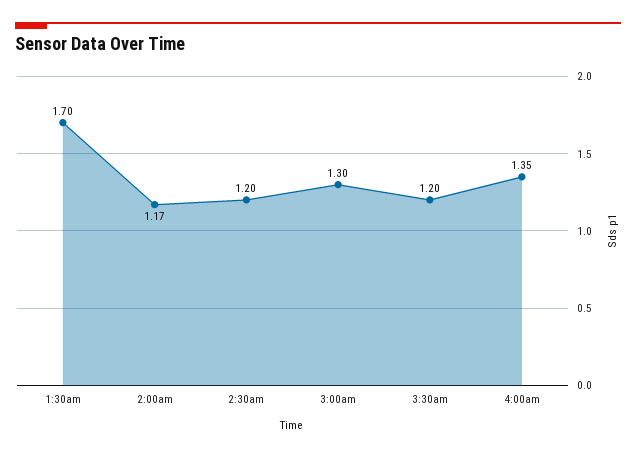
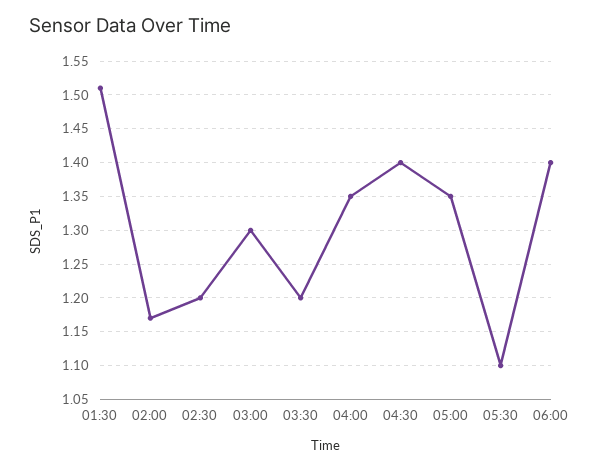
1:30am: 1.7 -> 1.51
04:30: none -> 1.4
05:00: none -> 1.35
05:30: none -> 1.1
06:00: none -> 1.4

